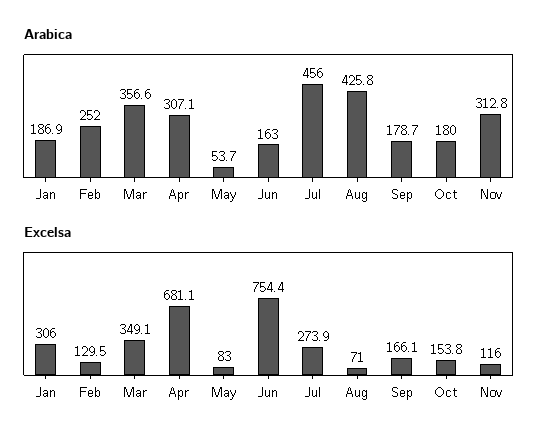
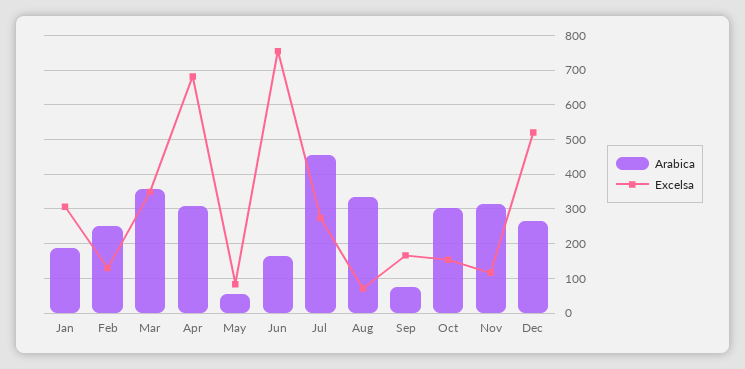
Arabica, Aug: 425.8 -> 340
Arabica, Sep: 178.7 -> 80
Arabica, Oct: 180 -> 300
Arabica, Dec: none -> 260
Excelsa, Dec: none -> 520

